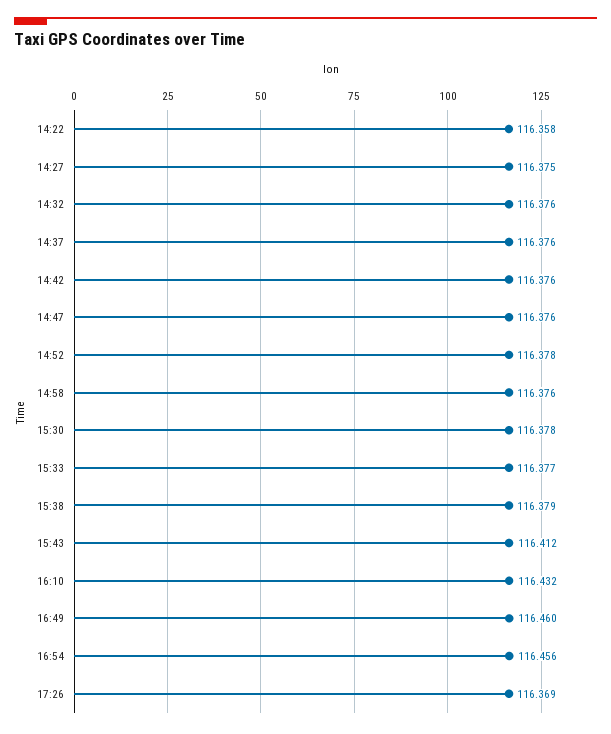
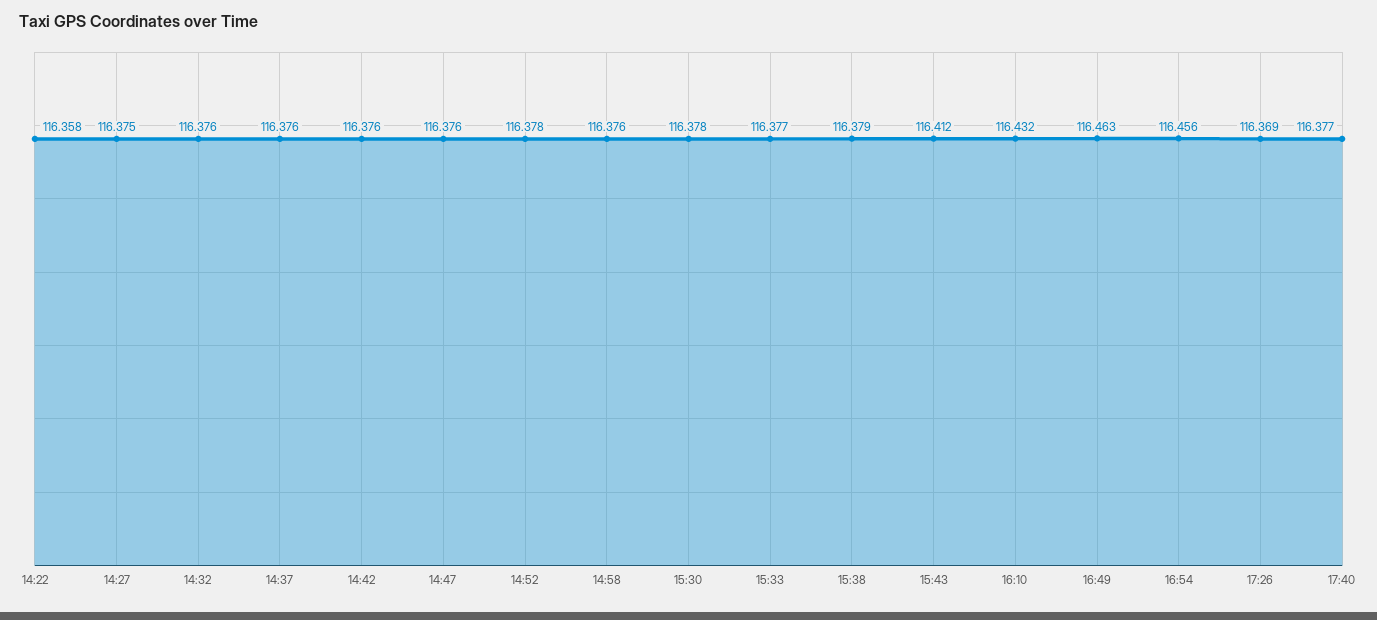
16:49: 116.46 -> 116.463
17:40: none -> 116.377

